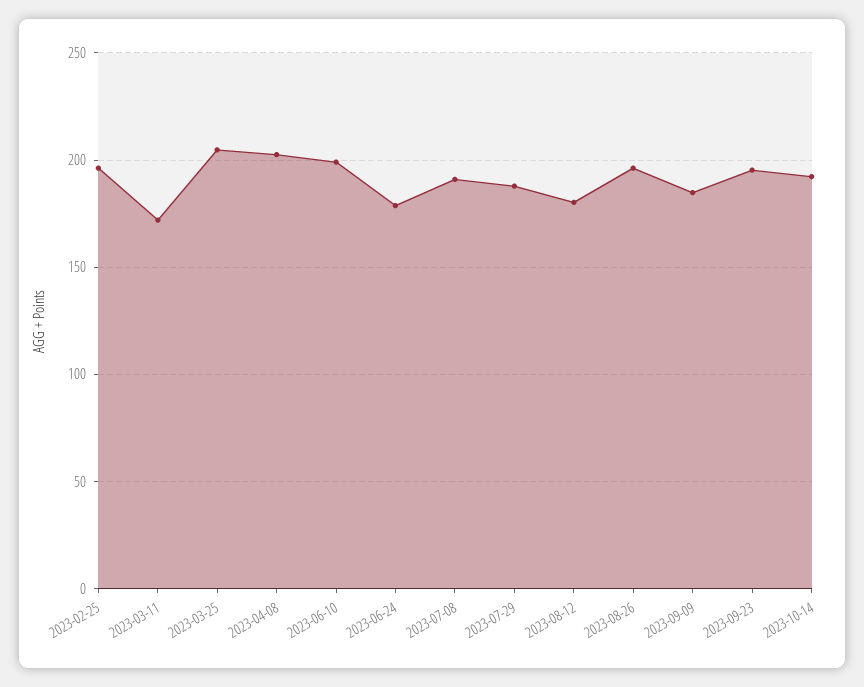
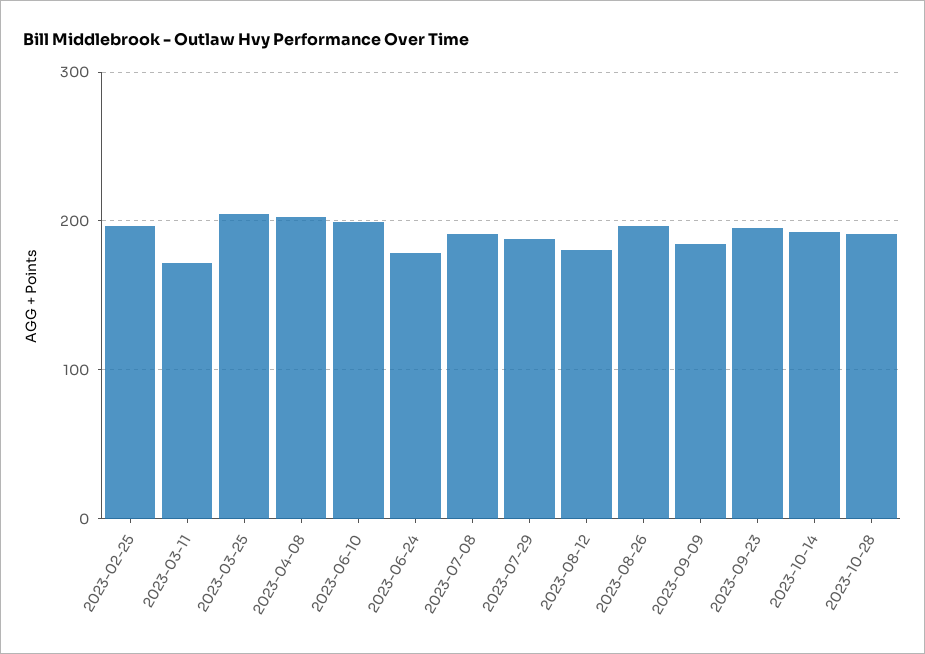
2023-10-28: none -> 190

